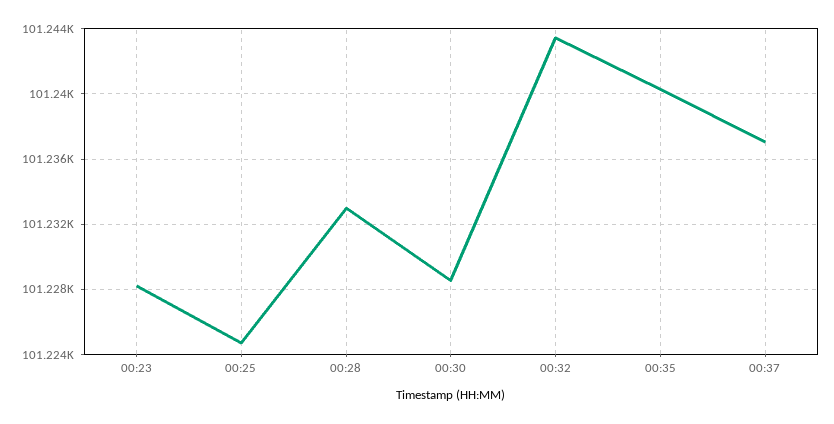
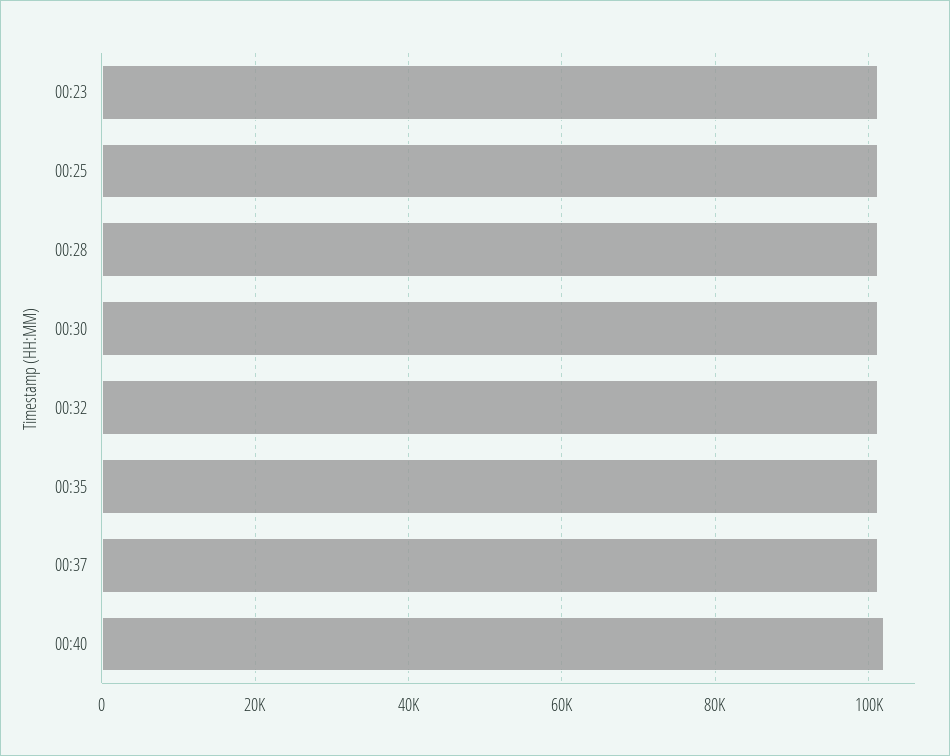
00:40: none -> 102000

